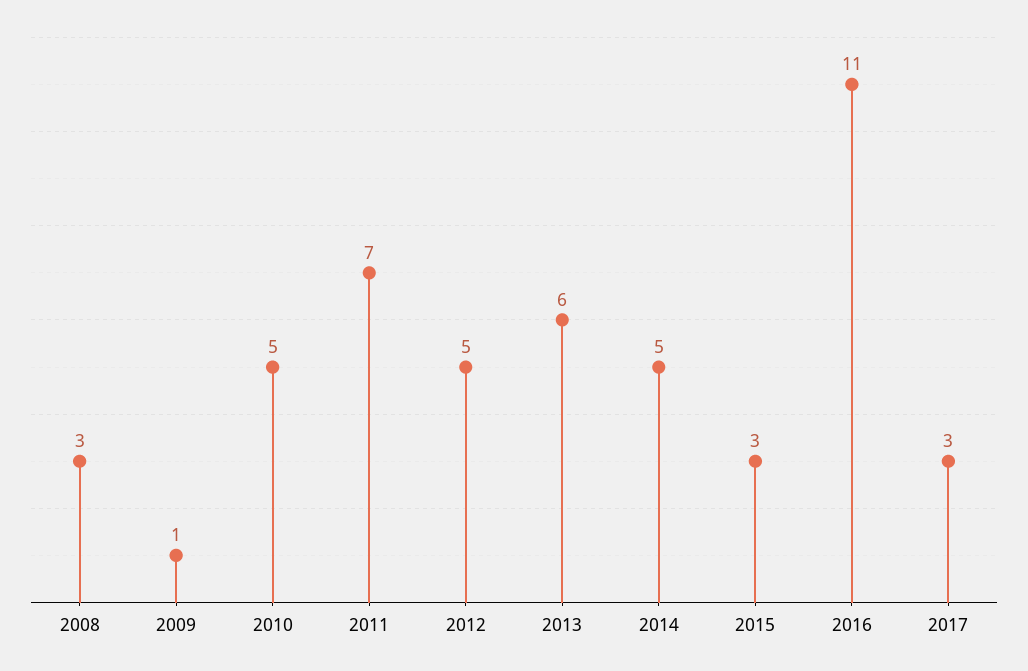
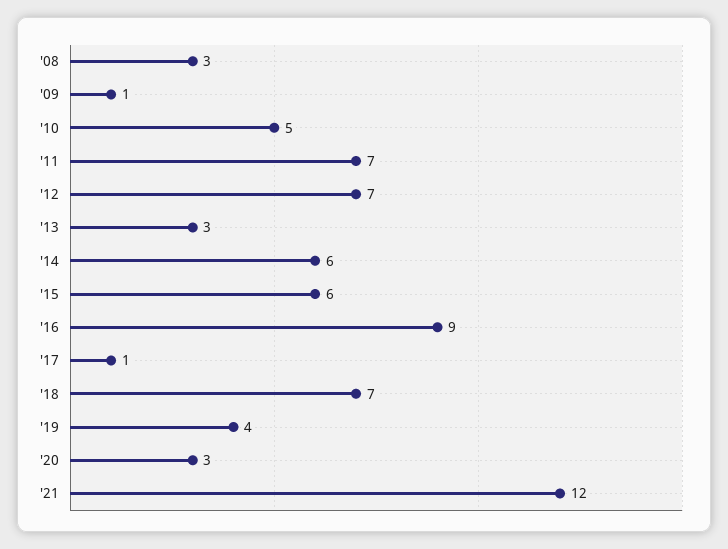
2012: 5 -> 7
2013: 6 -> 3
2014: 5 -> 6
2015: 3 -> 6
2016: 11 -> 9
2017: 3 -> 1
'18: none -> 7
'19: none -> 4
'20: none -> 3
'21: none -> 12

